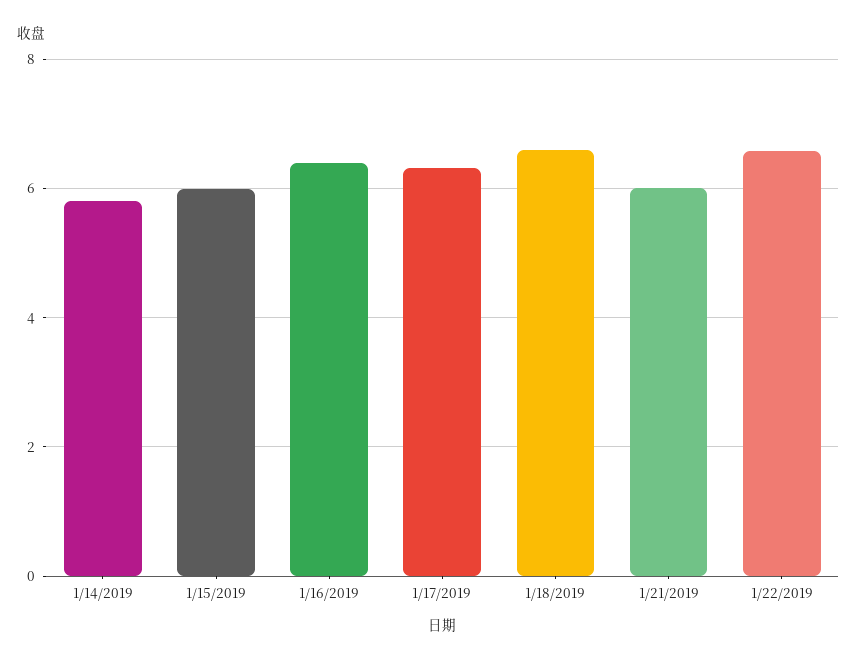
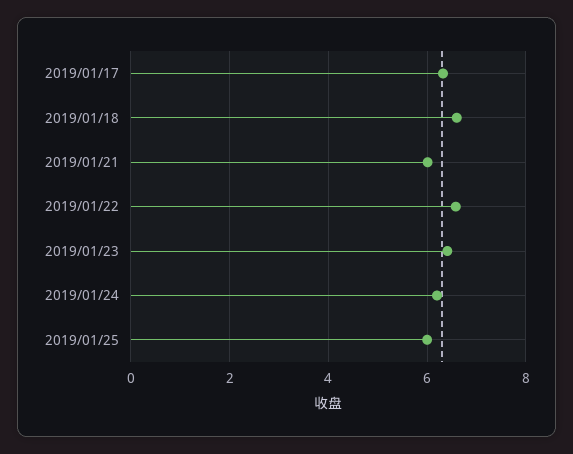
1/14/2019: 5.8 -> none
1/15/2019: 6 -> none
1/16/2019: 6.4 -> none
2019/01/23: none -> 6.4
2019/01/24: none -> 6.2
2019/01/25: none -> 6

